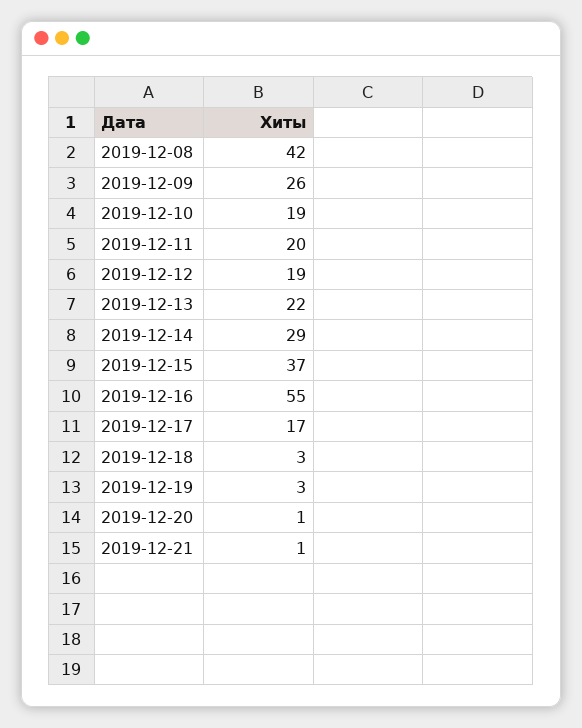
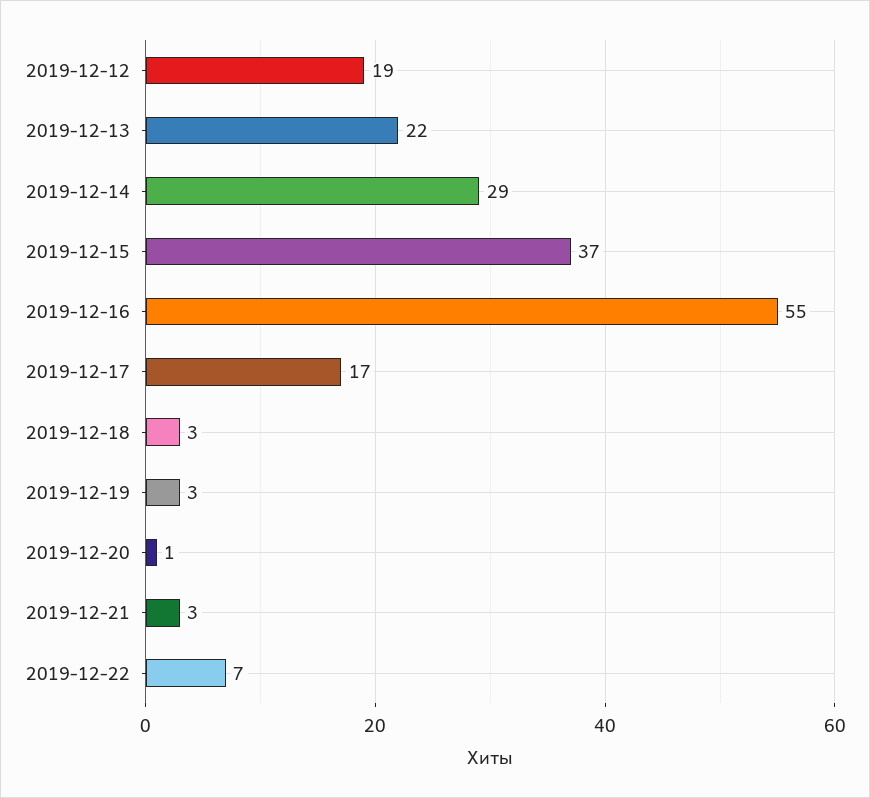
2019-12-08: 42 -> none
2019-12-09: 26 -> none
2019-12-10: 19 -> none
2019-12-11: 20 -> none
2019-12-21: 1 -> 3
2019-12-22: none -> 7

